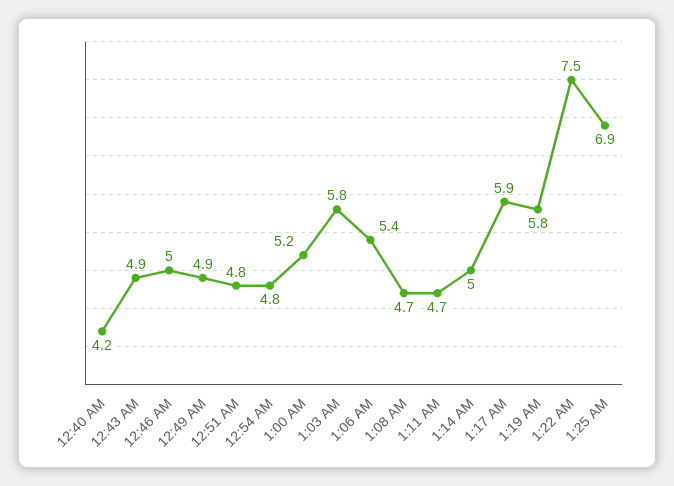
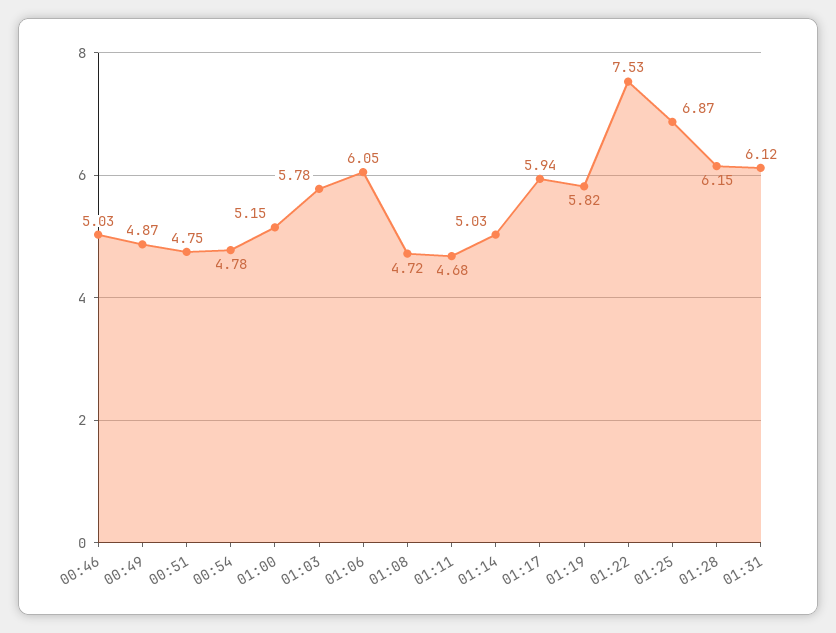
12:40 AM: 4.2 -> none
12:43 AM: 4.9 -> none
1:06 AM: 5.4 -> 6.05
01:28: none -> 6.15
01:31: none -> 6.12

